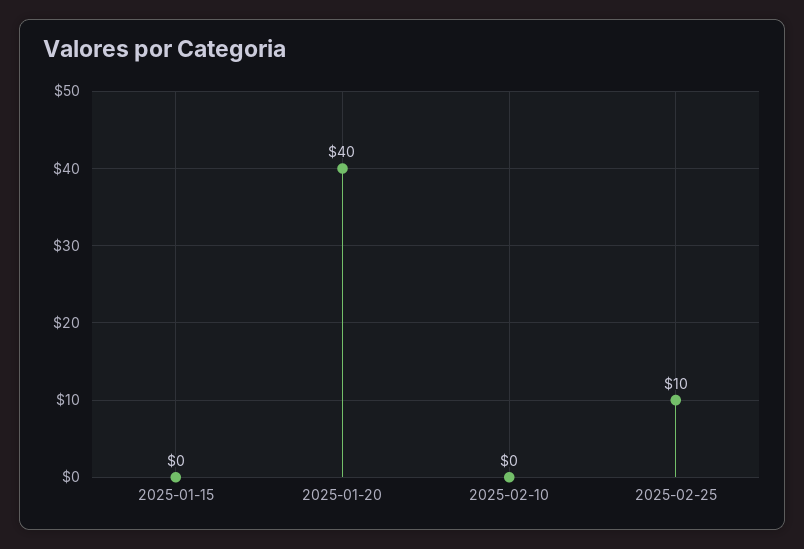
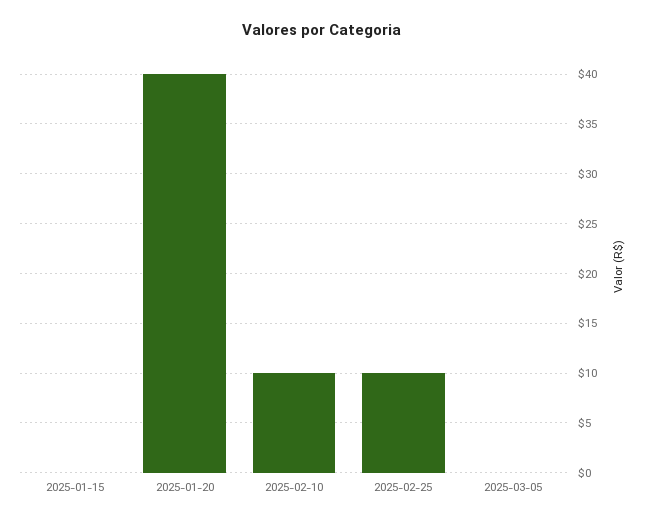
2025-02-10: 0 -> 10
2025-03-05: none -> 0

